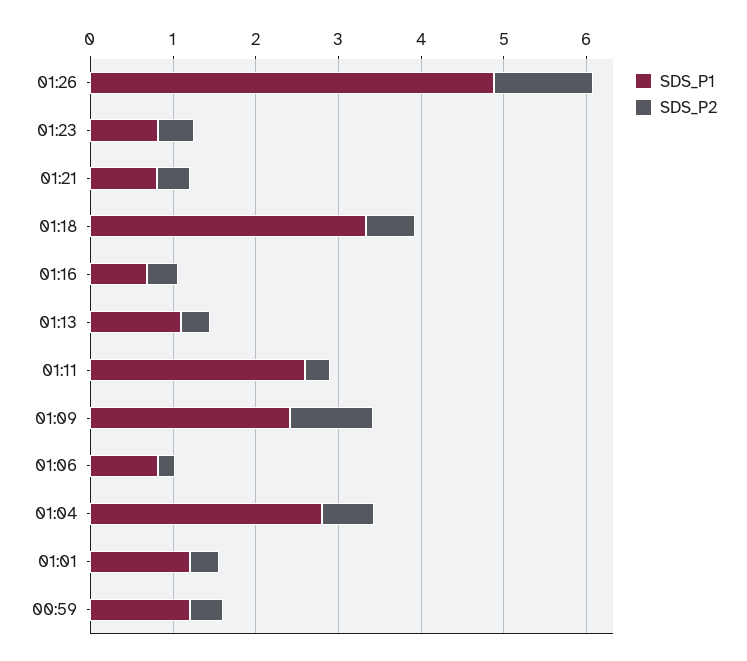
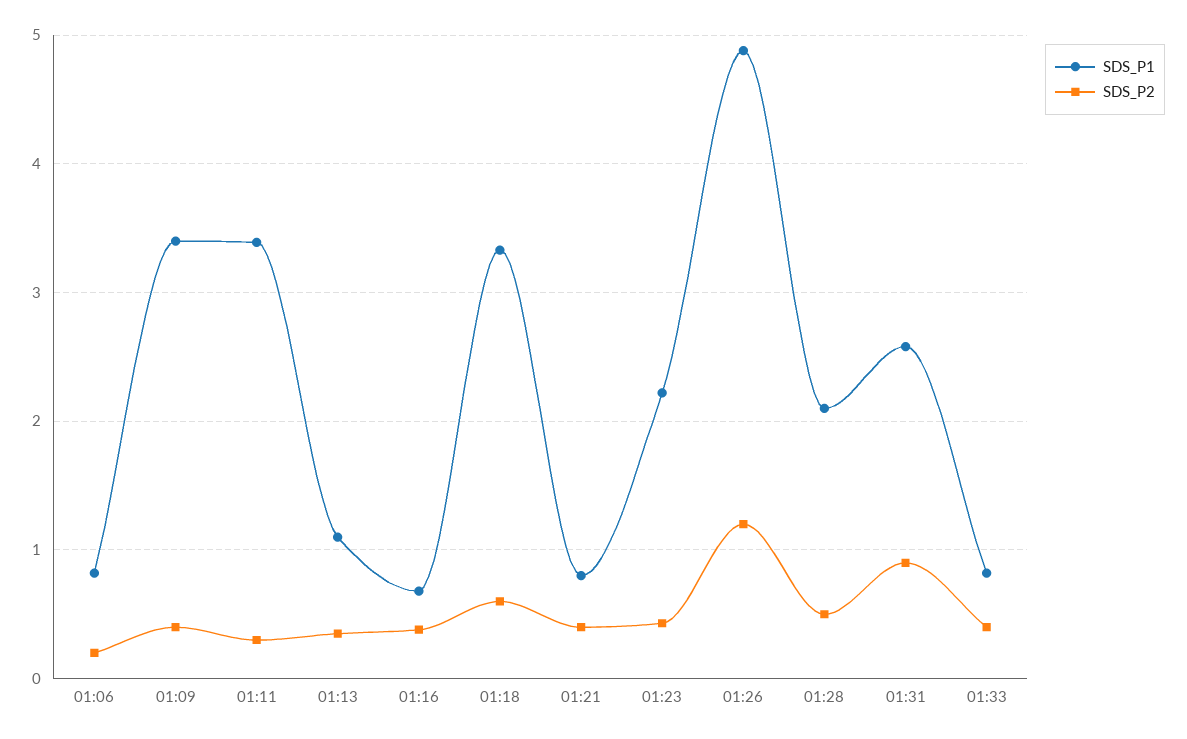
SDS_P1, 01:23: 0.8 -> 2.2
SDS_P1, 01:11: 2.6 -> 3.4
SDS_P1, 01:09: 2.4 -> 3.4
SDS_P2, 01:09: 1 -> 0.4
SDS_P1, 01:04: 2.8 -> none
SDS_P2, 01:04: 0.6 -> none
SDS_P1, 01:01: 1.2 -> none
SDS_P2, 01:01: 0.4 -> none
SDS_P1, 00:59: 1.2 -> none
SDS_P2, 00:59: 0.4 -> none
SDS_P1, 01:28: none -> 2.1
SDS_P2, 01:28: none -> 0.5
SDS_P1, 01:31: none -> 2.6
SDS_P2, 01:31: none -> 0.9
SDS_P1, 01:33: none -> 0.8
SDS_P2, 01:33: none -> 0.4

